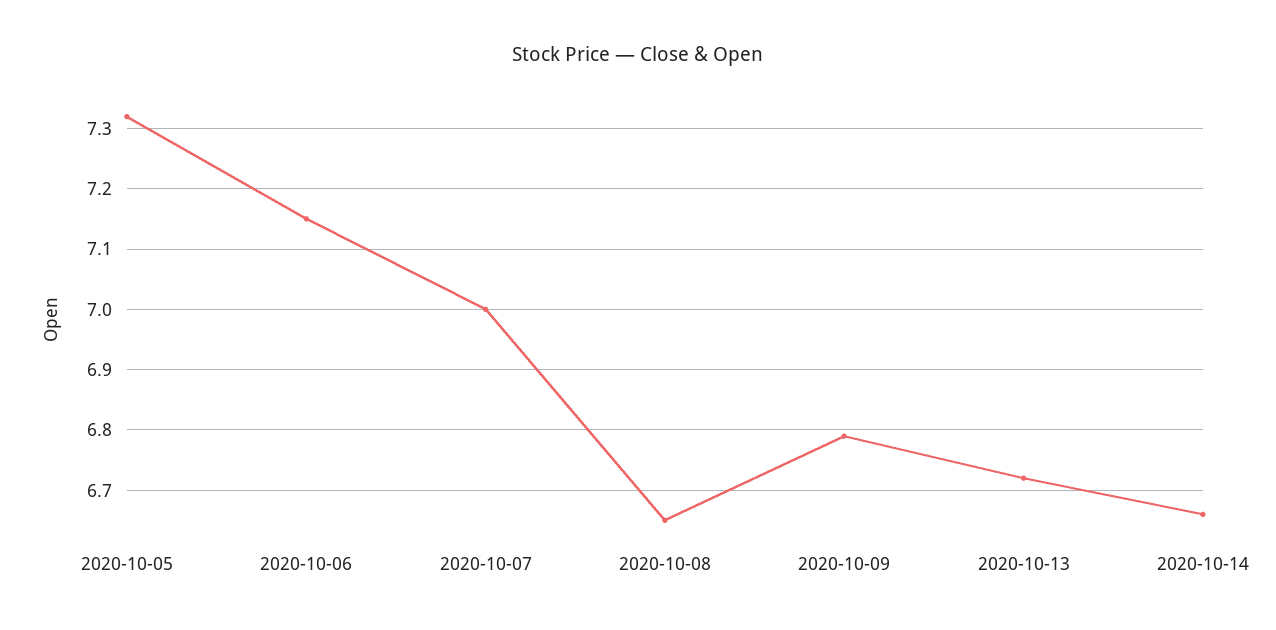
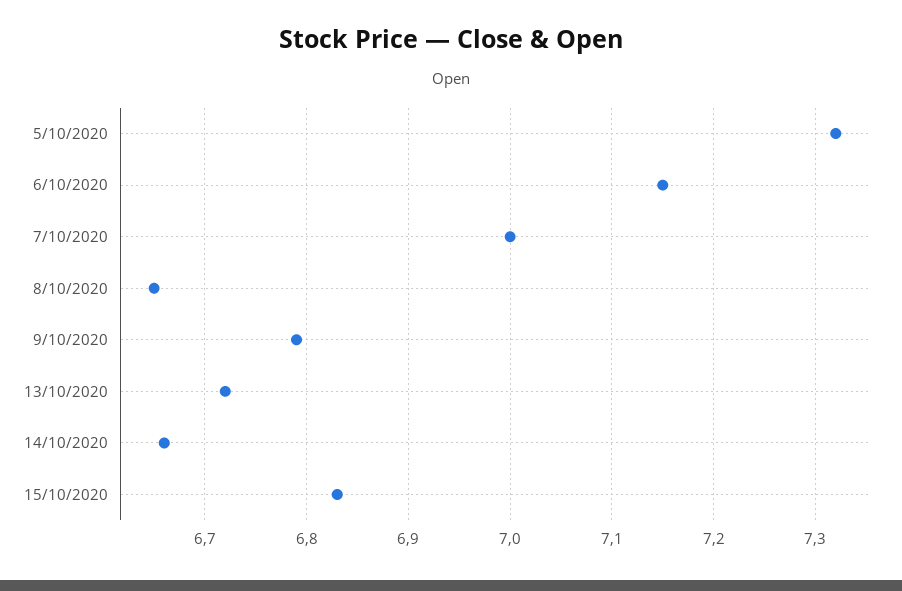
15/10/2020: none -> 6.83

